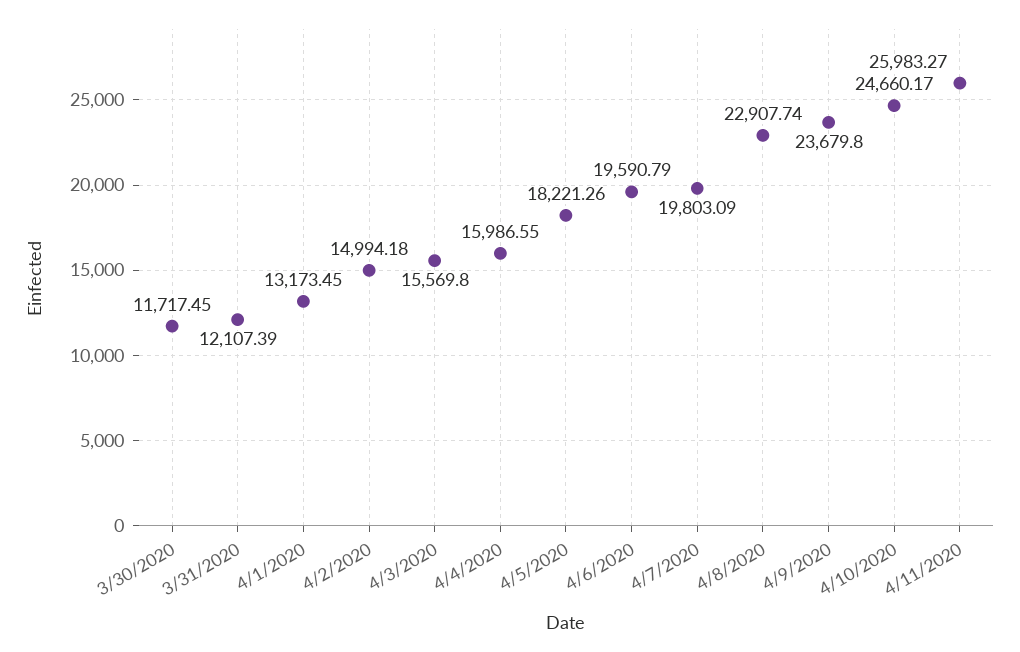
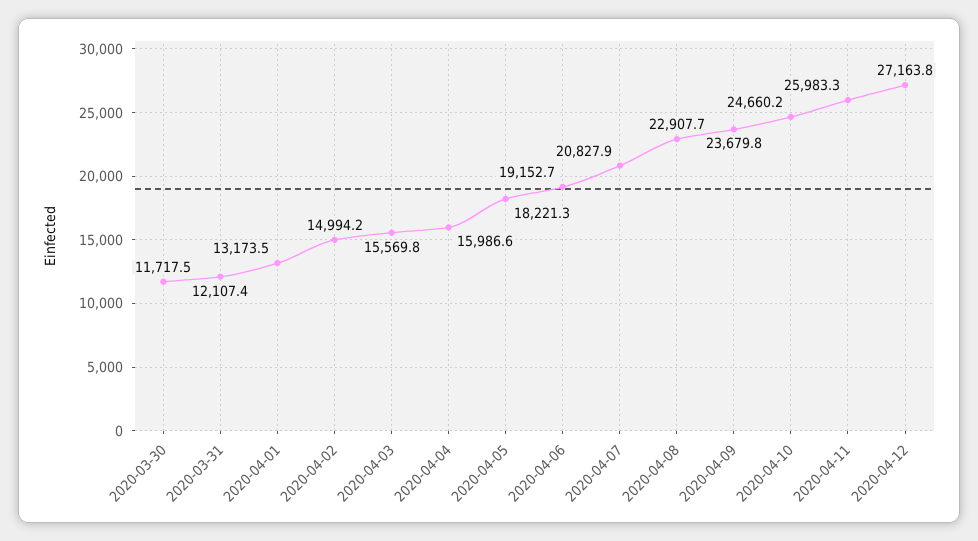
4/6/2020: 19590.79 -> 19152.7
4/7/2020: 19803.09 -> 20827.9
2020-04-12: none -> 27163.8

